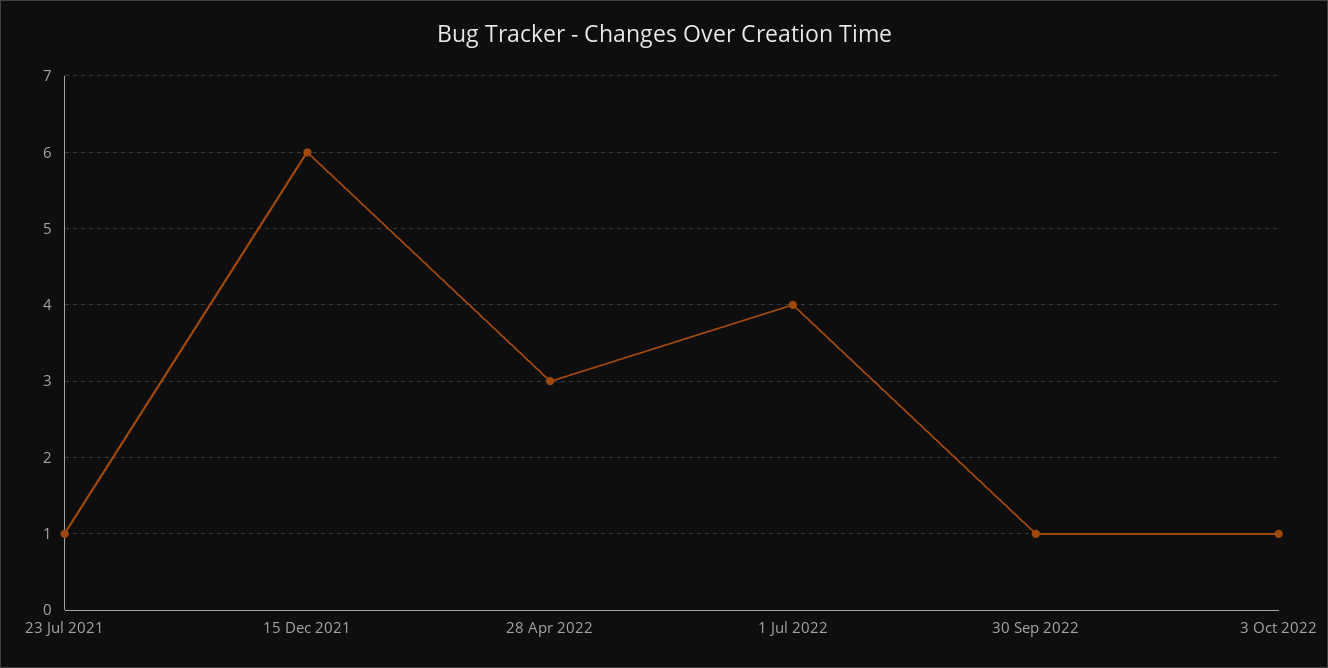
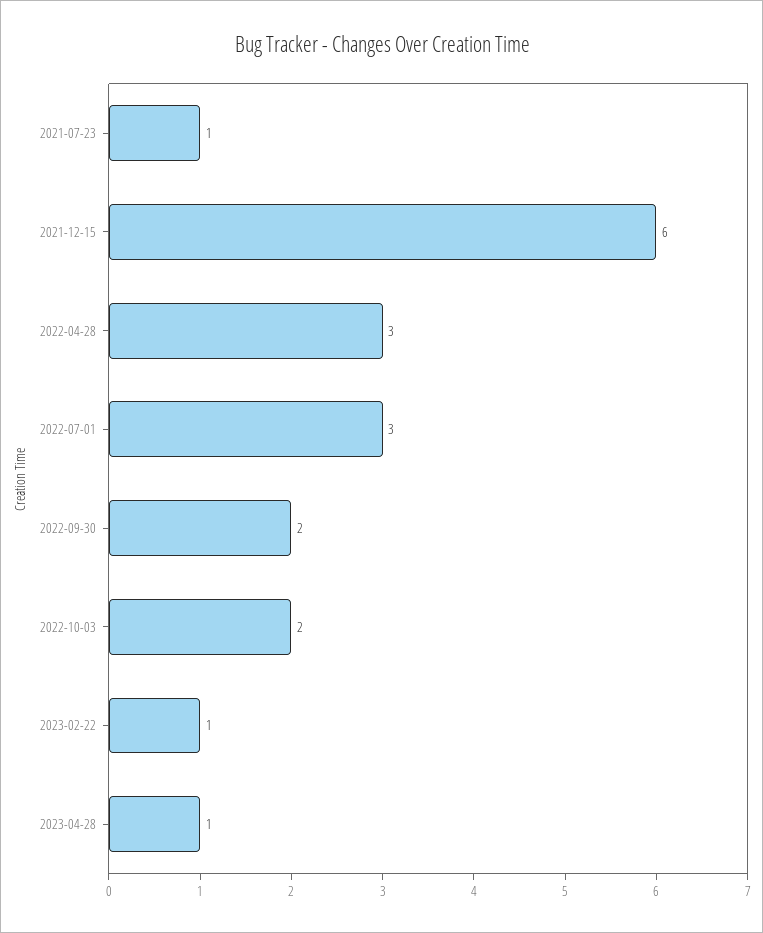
1 Jul 2022: 4 -> 3
30 Sep 2022: 1 -> 2
3 Oct 2022: 1 -> 2
2023-02-22: none -> 1
2023-04-28: none -> 1

